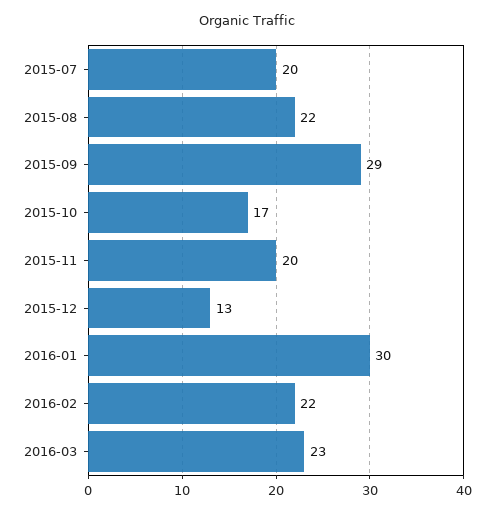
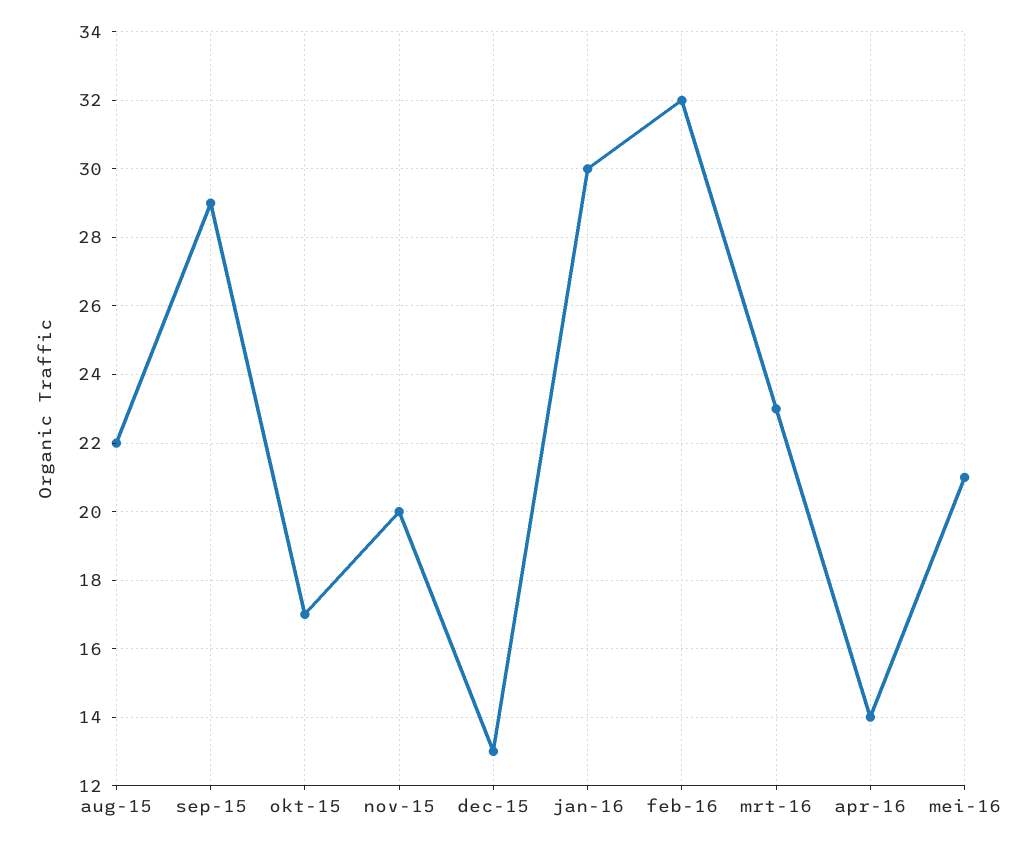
2015-07: 20 -> none
2016-02: 22 -> 32
apr-16: none -> 14
mei-16: none -> 21

